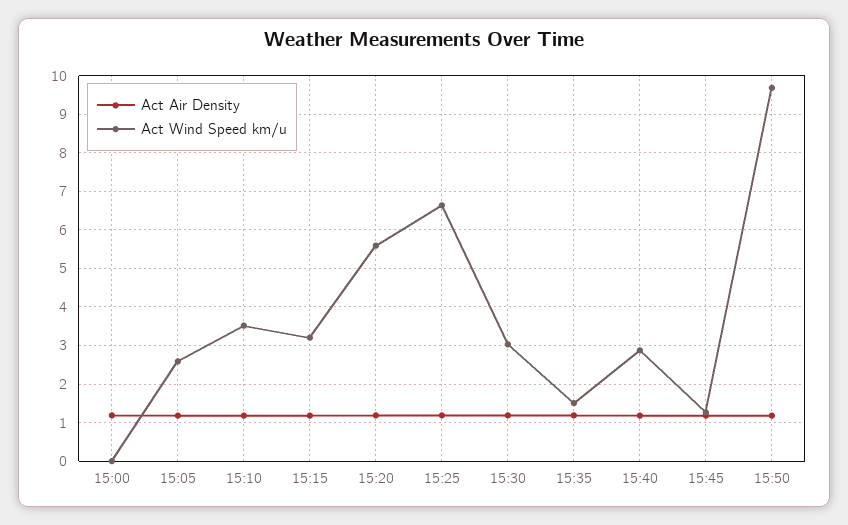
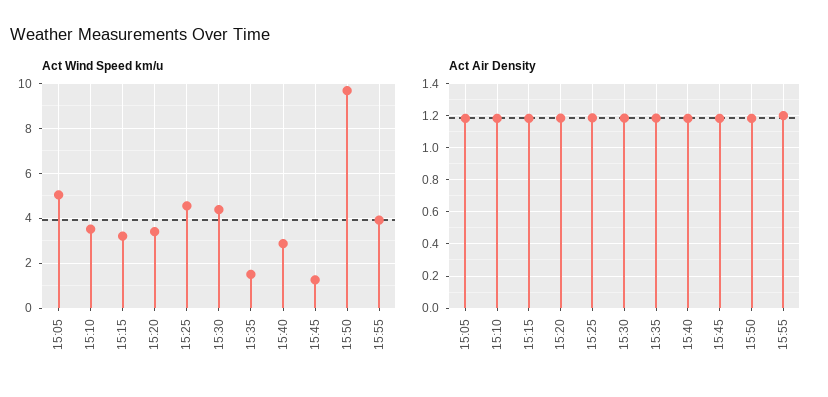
Act Air Density, 15:00: 1.2 -> none
Act Wind Speed km/u, 15:00: 0 -> none
Act Wind Speed km/u, 15:05: 2.6 -> 5
Act Wind Speed km/u, 15:20: 5.6 -> 3.5
Act Wind Speed km/u, 15:25: 6.6 -> 4.5
Act Wind Speed km/u, 15:30: 3 -> 4.5
Act Wind Speed km/u, 15:55: none -> 4
Act Air Density, 15:55: none -> 1.2

